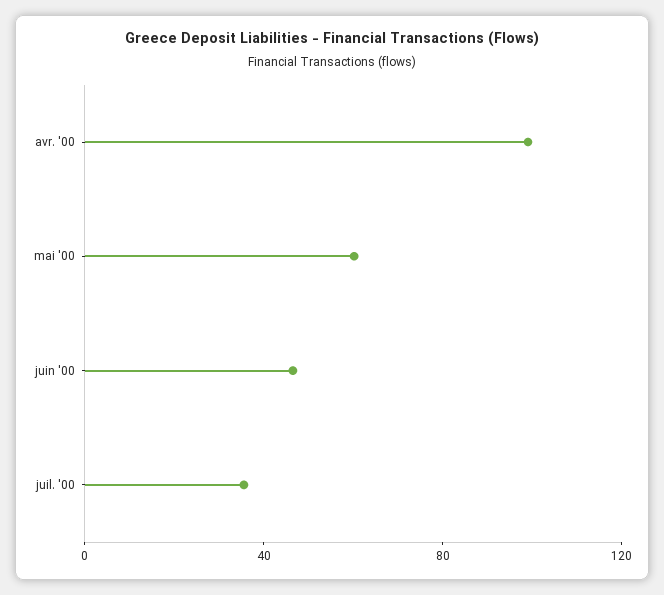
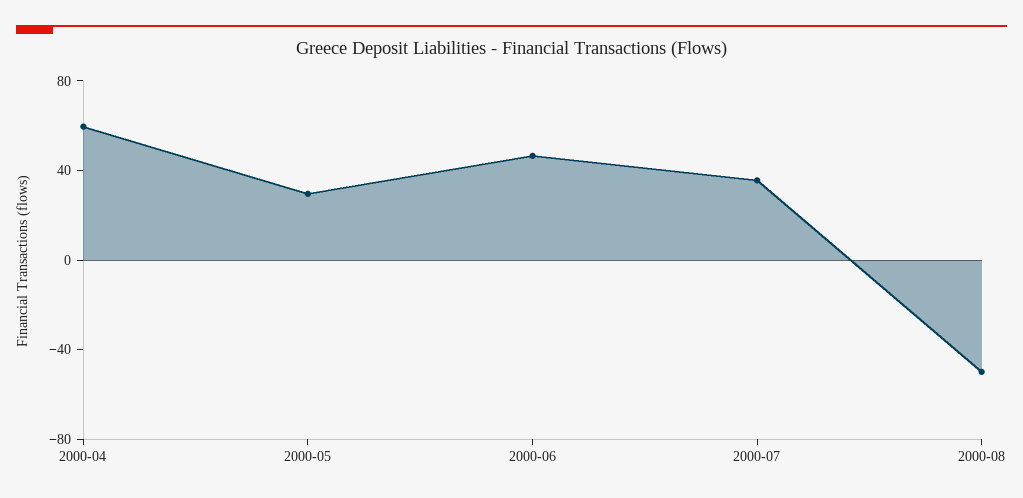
avr. '00: 100 -> 60
mai '00: 60 -> 30
2000-08: none -> -50

